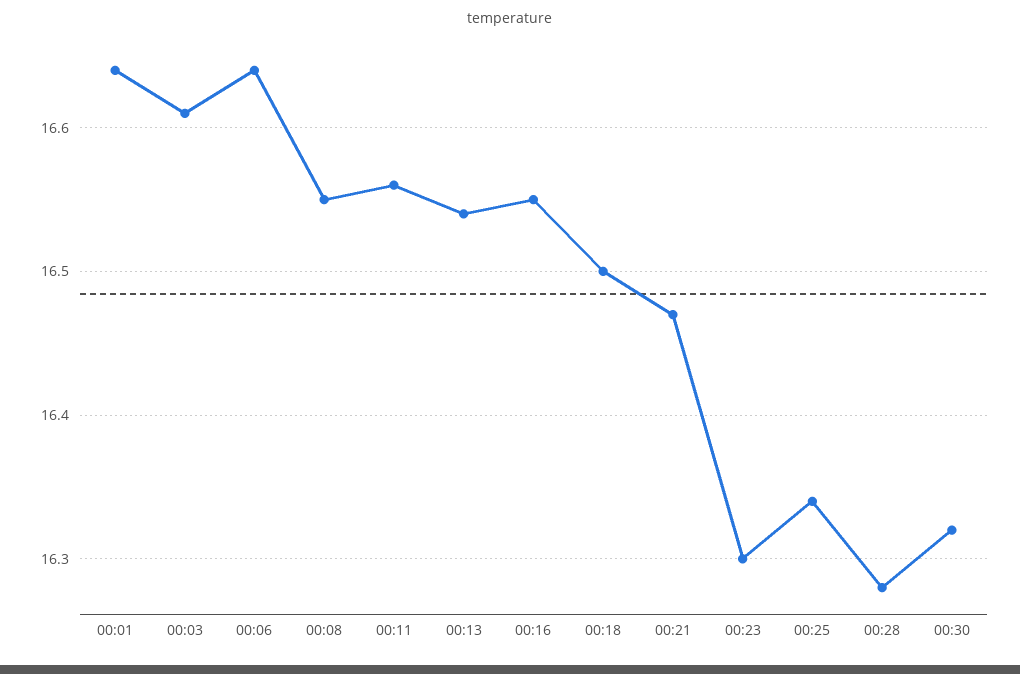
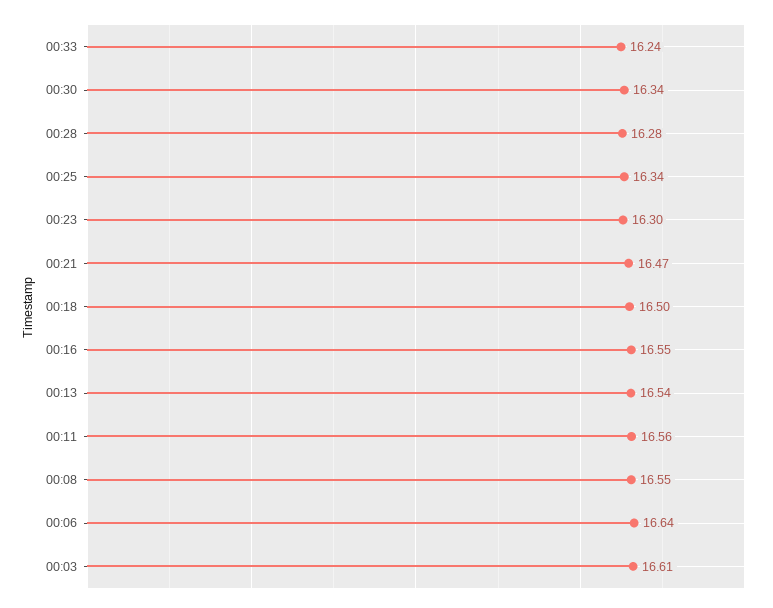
00:01: 16.64 -> none
00:30: 16.32 -> 16.34
00:33: none -> 16.24

